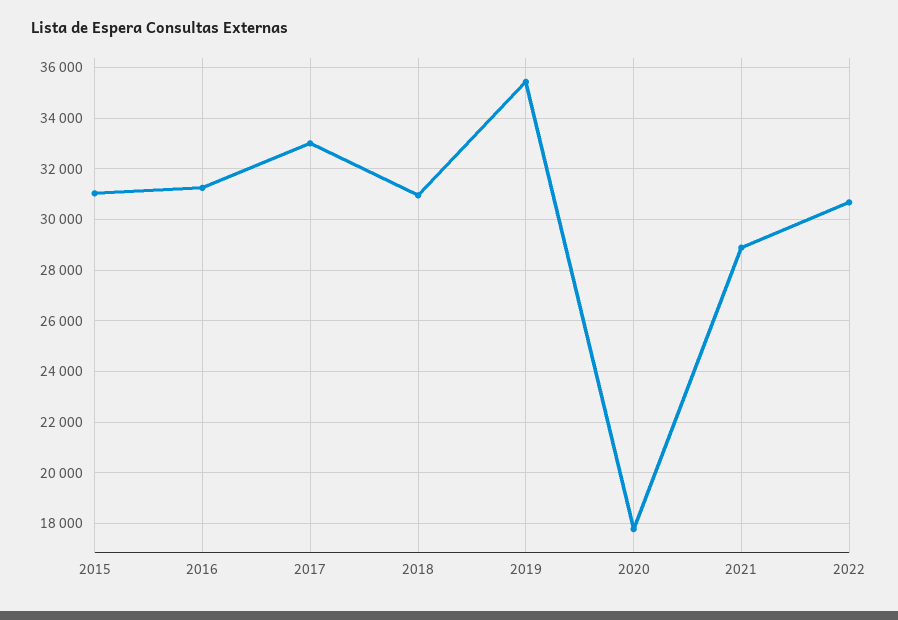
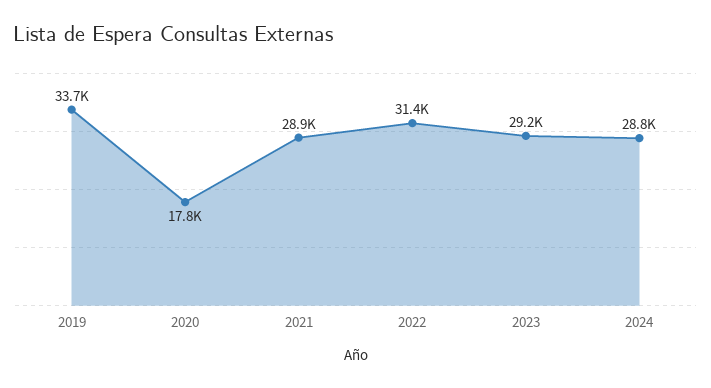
2015: 31000 -> none
2016: 31250 -> none
2017: 33000 -> none
2018: 31000 -> none
2019: 35500 -> 33700
2022: 30750 -> 31400
2023: none -> 29200
2024: none -> 28800

